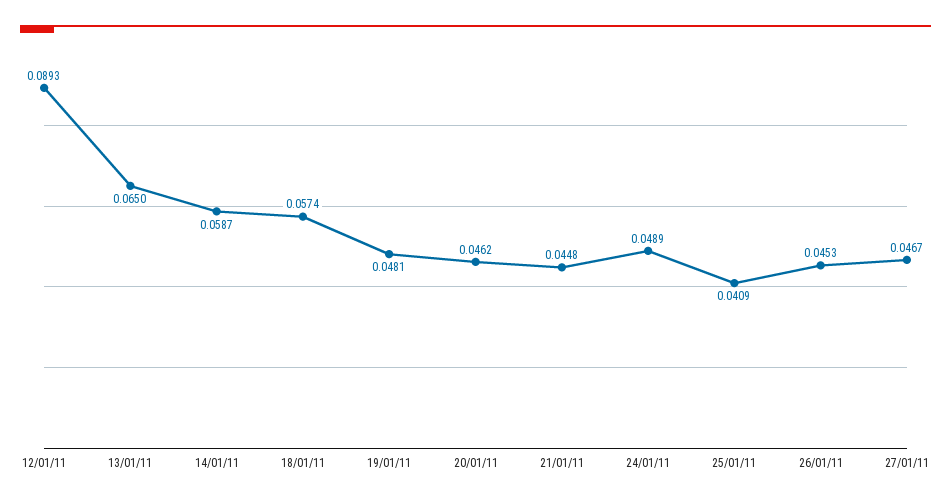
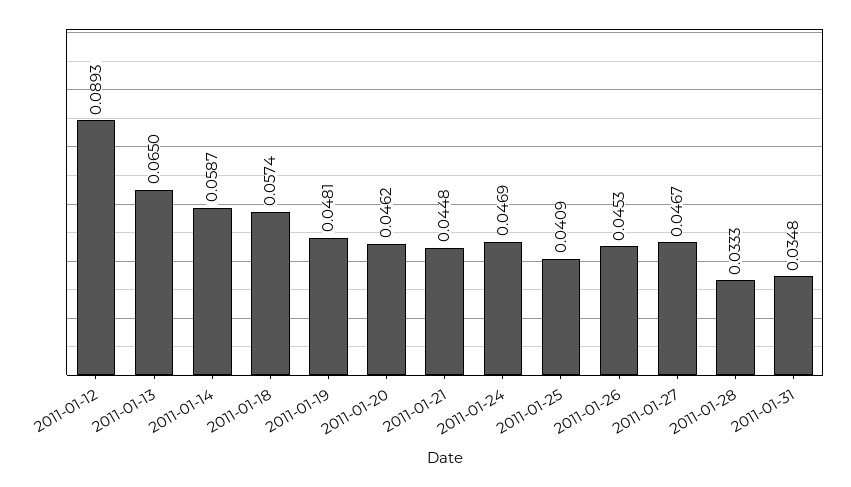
24/01/11: 0.0489 -> 0.0469
2011-01-28: none -> 0.0333
2011-01-31: none -> 0.0348

